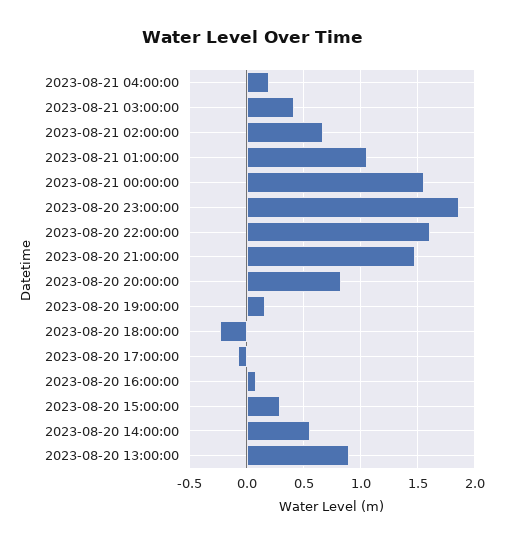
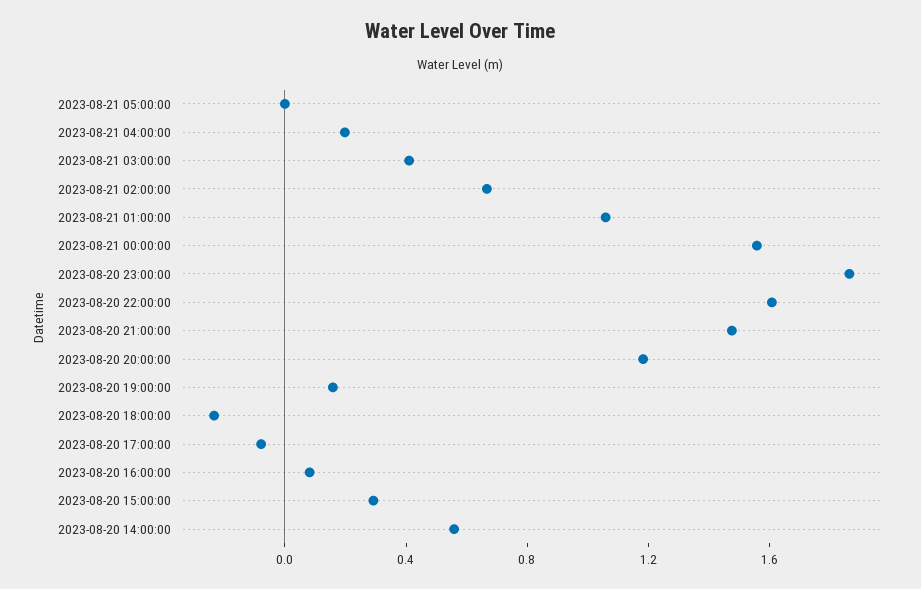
2023-08-20 20:00:00: 0.8 -> 1.2
2023-08-20 13:00:00: 0.9 -> none
2023-08-21 05:00:00: none -> 0

